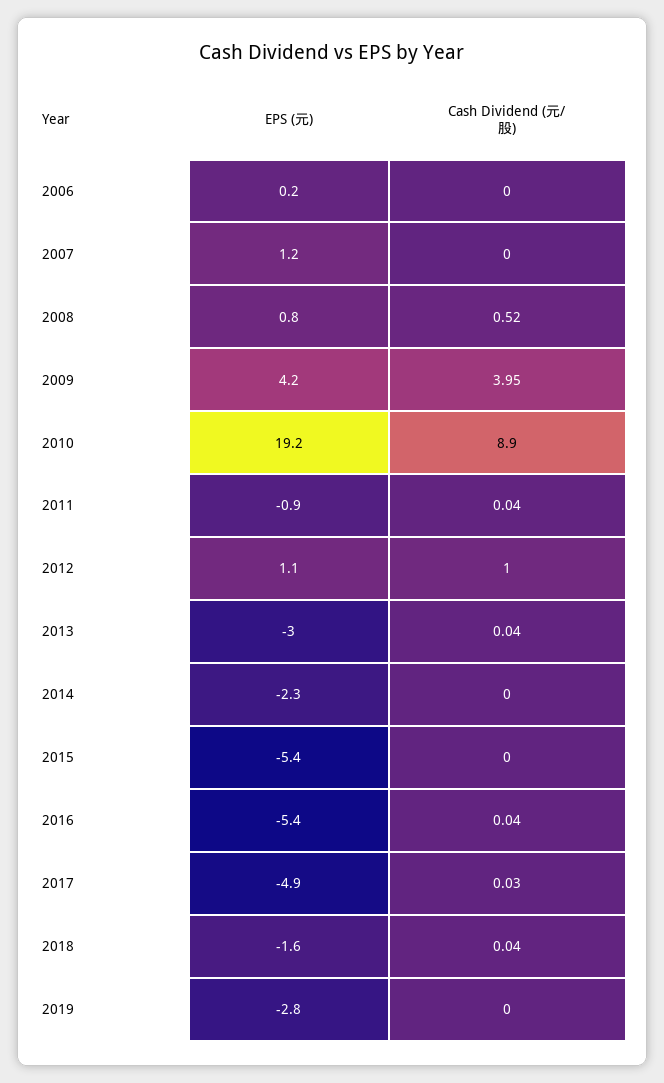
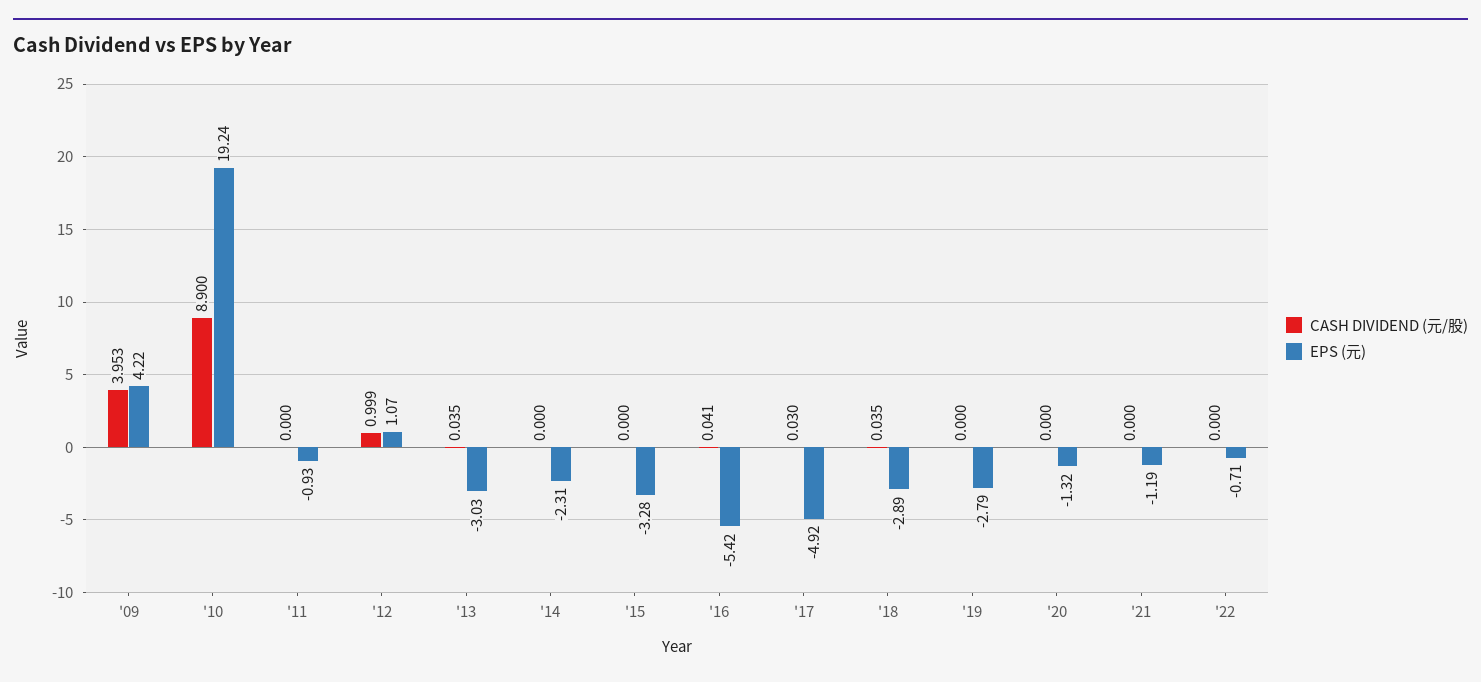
EPS (元), 2006: 0.2 -> none
Cash Dividend (元/股), 2006: 0 -> none
EPS (元), 2007: 1.2 -> none
Cash Dividend (元/股), 2007: 0 -> none
EPS (元), 2008: 0.8 -> none
Cash Dividend (元/股), 2008: 0.52 -> none
Cash Dividend (元/股), 2011: 0.04 -> 0
EPS (元), 2015: -5.4 -> -3.28
EPS (元), 2018: -1.6 -> -2.89
Cash Dividend (元/股), '20: none -> 0
EPS (元), '20: none -> -1.32
Cash Dividend (元/股), '21: none -> 0
EPS (元), '21: none -> -1.19
Cash Dividend (元/股), '22: none -> 0
EPS (元), '22: none -> -0.71

